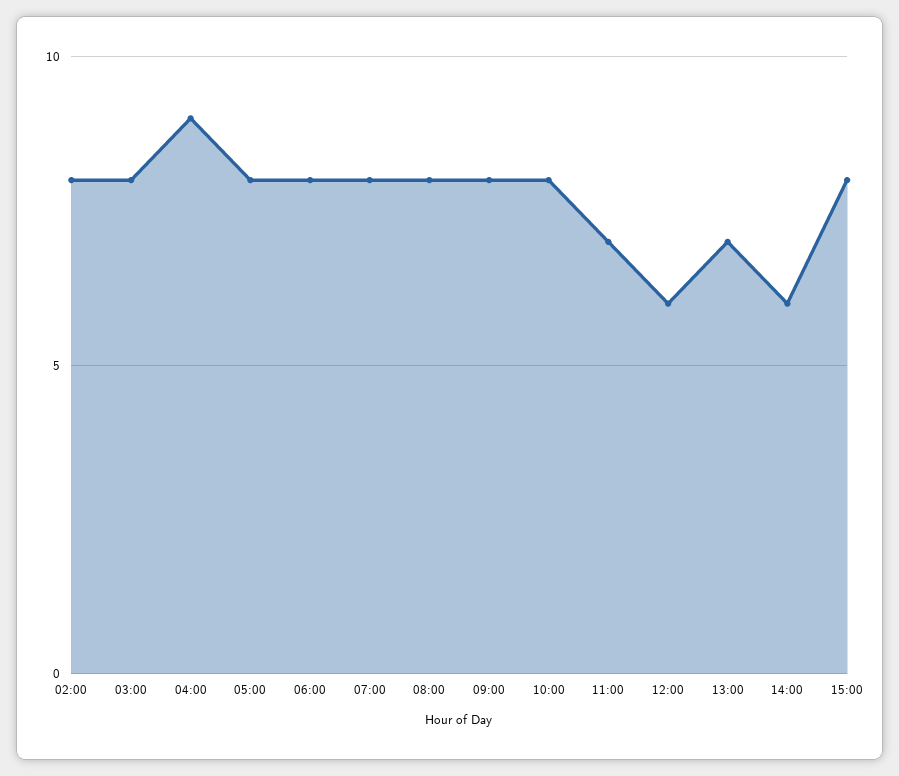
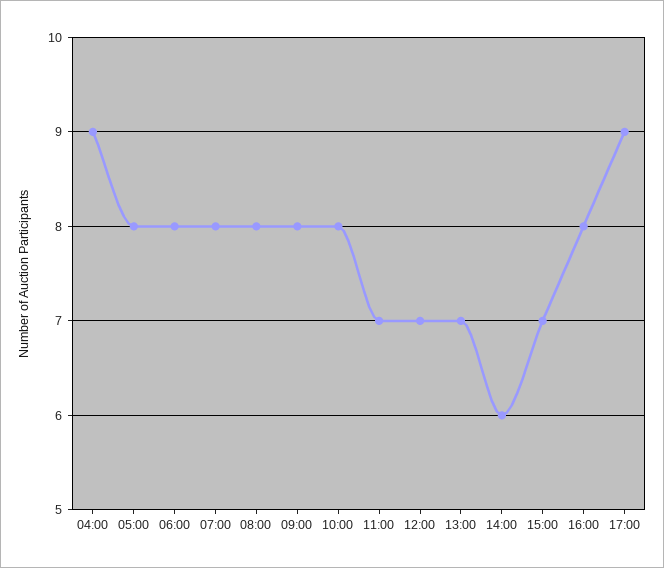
02:00: 8 -> none
03:00: 8 -> none
12:00: 6 -> 7
15:00: 8 -> 7
16:00: none -> 8
17:00: none -> 9

